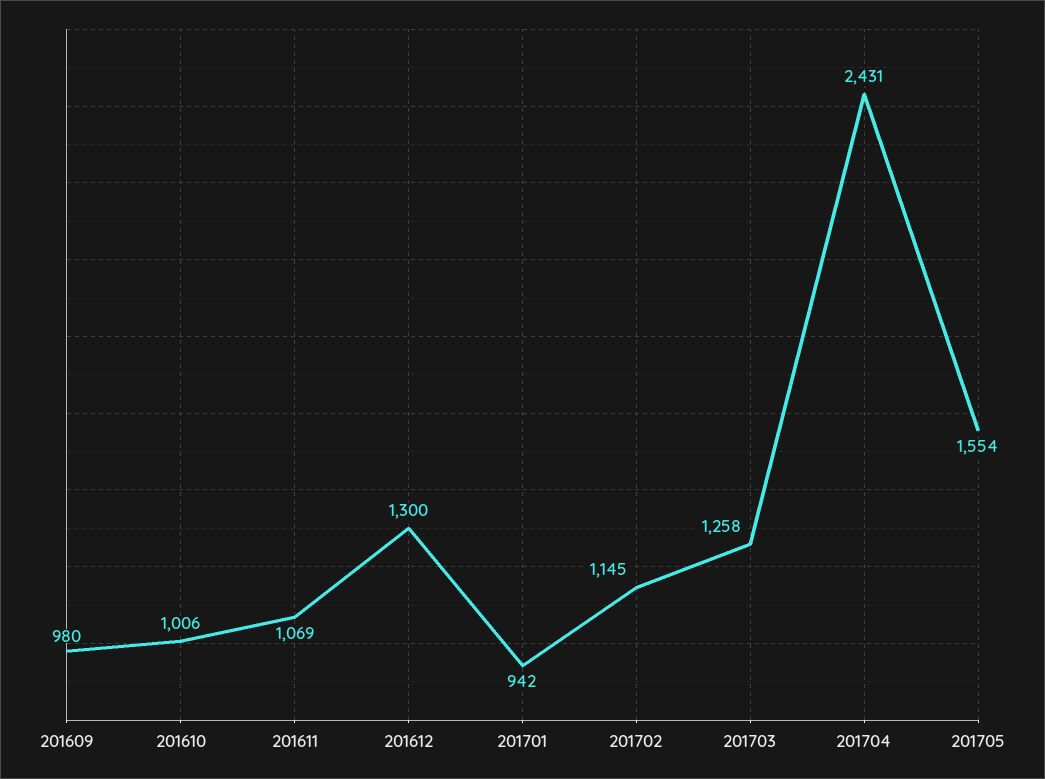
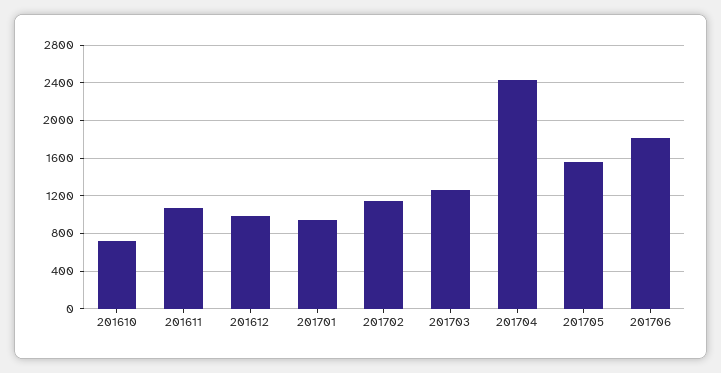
201609: 980 -> none
201610: 1006 -> 700
201612: 1300 -> 1000
201706: none -> 1800

